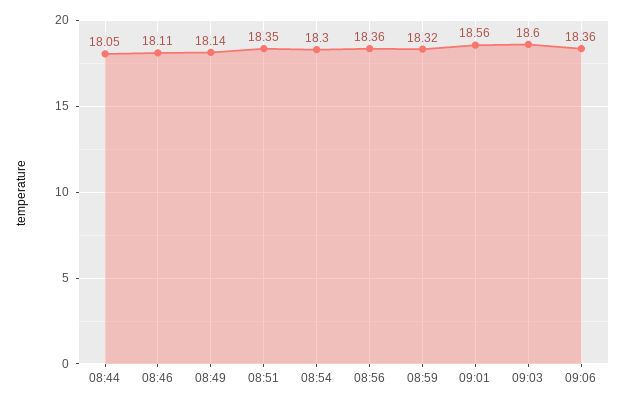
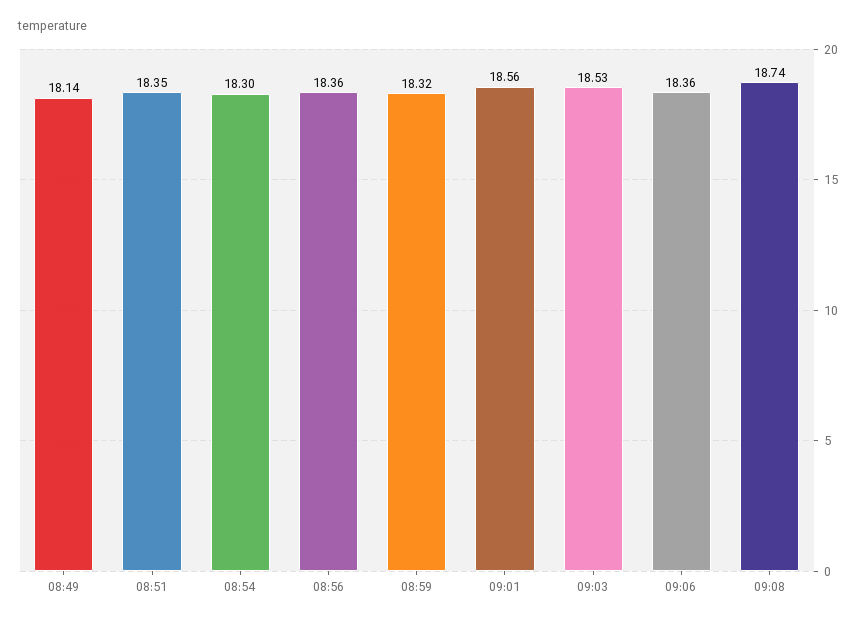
08:44: 18.05 -> none
08:46: 18.11 -> none
09:03: 18.6 -> 18.53
09:08: none -> 18.74

